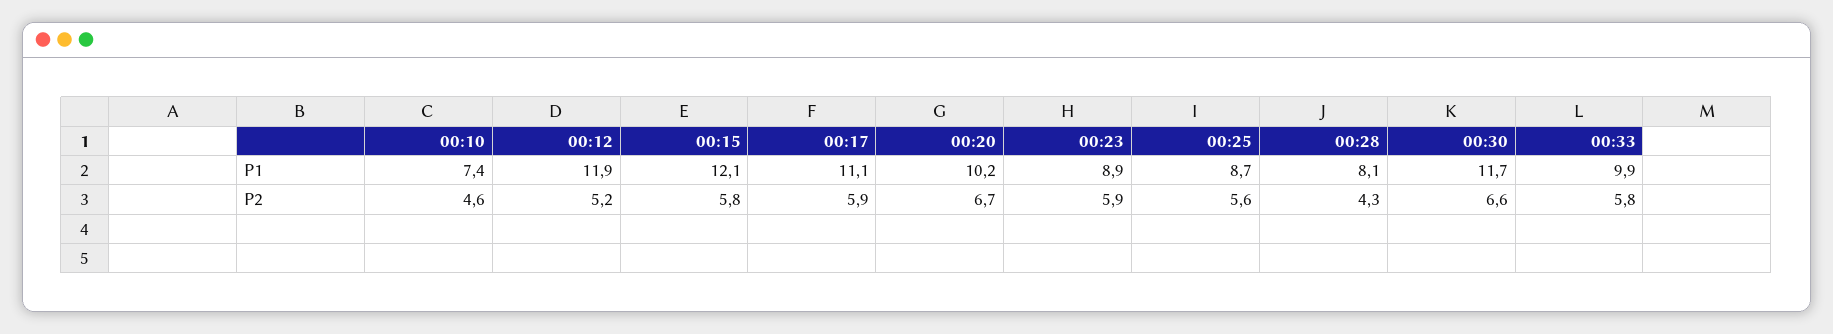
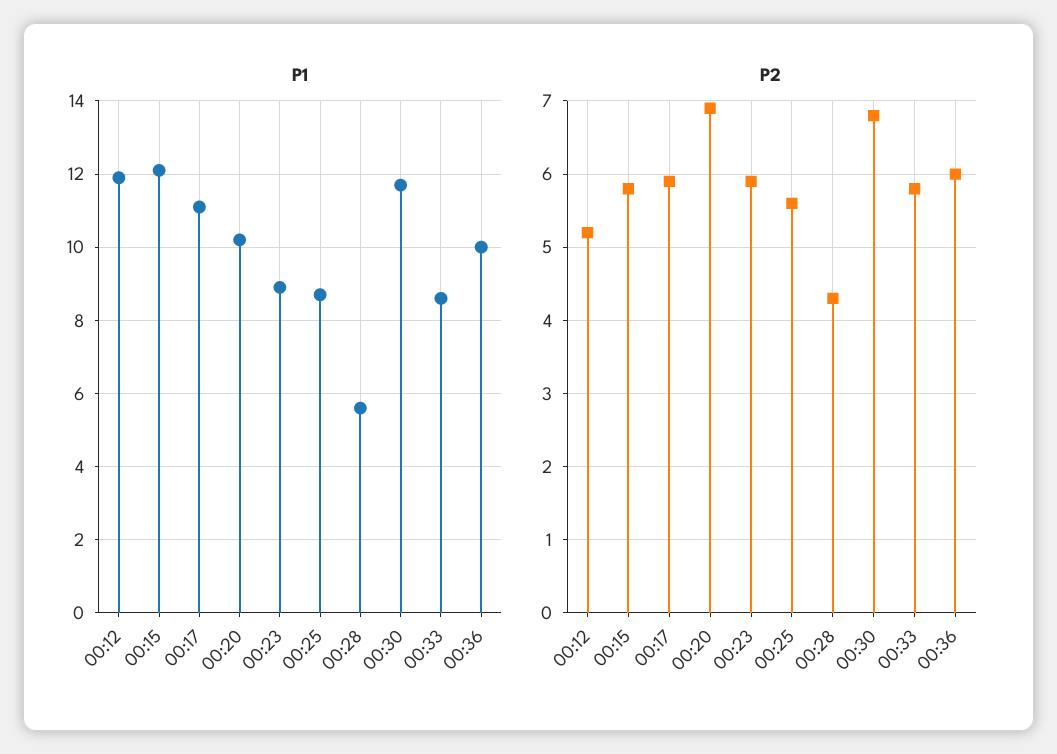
P1, 00:10: 7.4 -> none
P1, 00:28: 8.1 -> 5.5
P1, 00:33: 9.9 -> 8.5
P2, 00:10: 4.6 -> none
P2, 00:20: 6.7 -> 6.9
P2, 00:30: 6.6 -> 6.8
P1, 00:36: none -> 10
P2, 00:36: none -> 6

